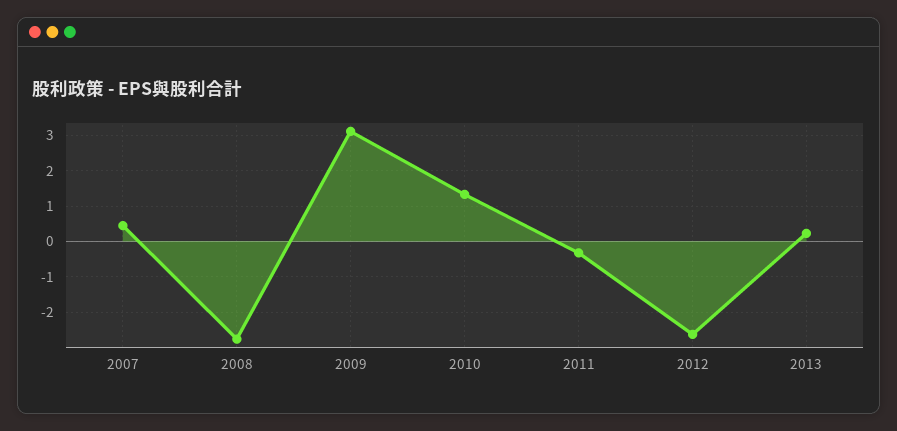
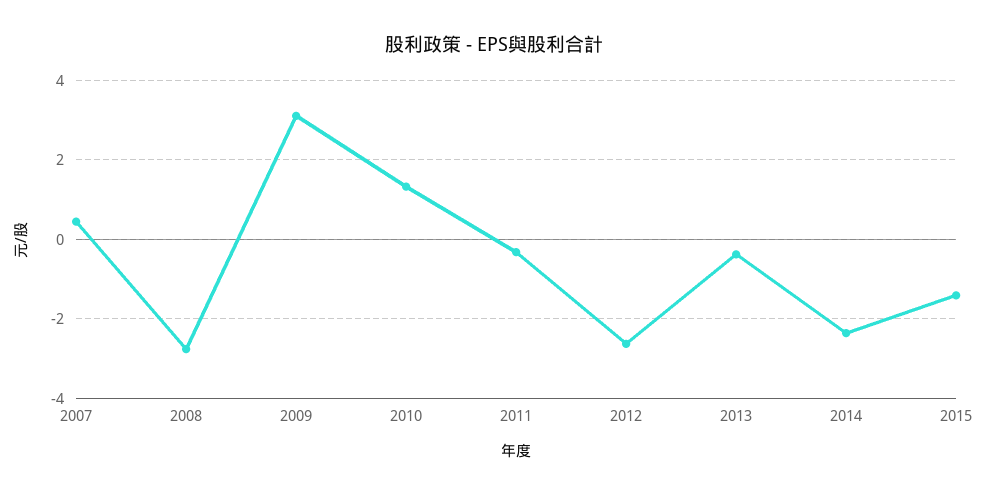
2013: 0.2 -> -0.4
2014: none -> -2.4
2015: none -> -1.4

